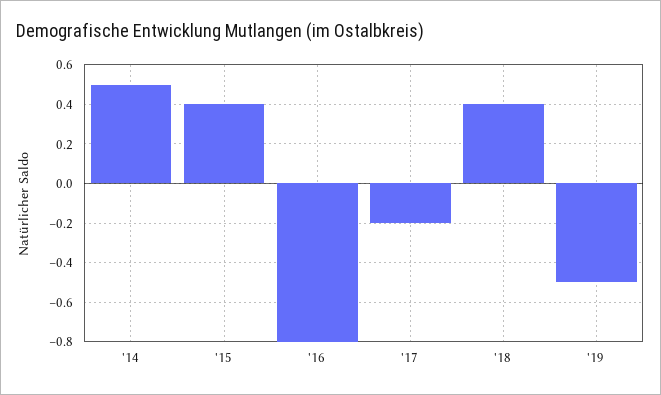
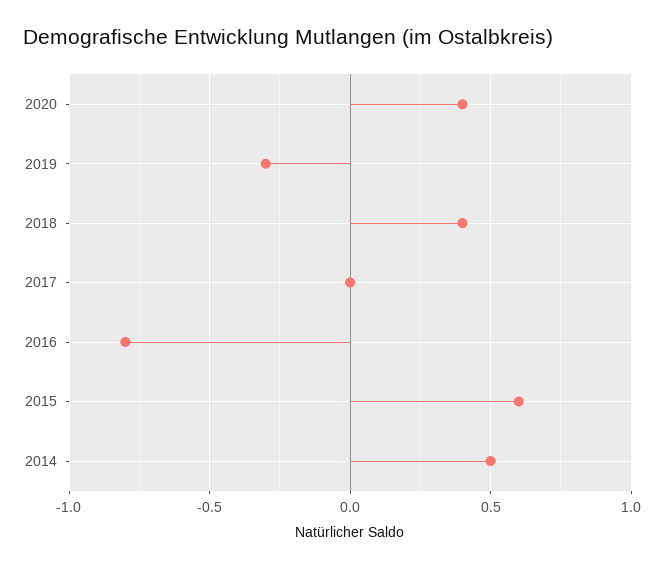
'15: 0.4 -> 0.6
'17: -0.2 -> 0
'19: -0.5 -> -0.3
2020: none -> 0.4

